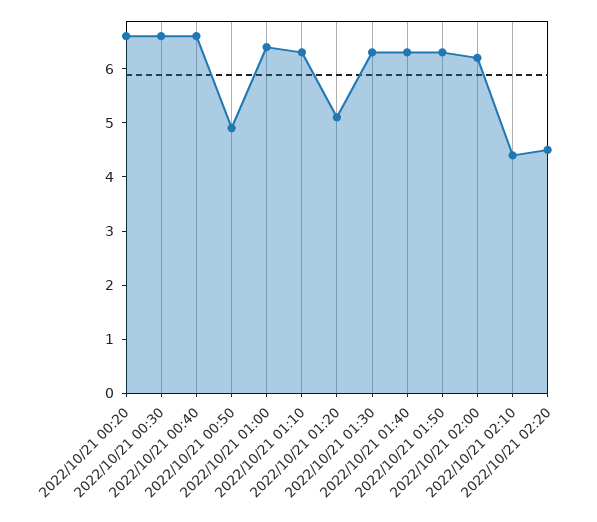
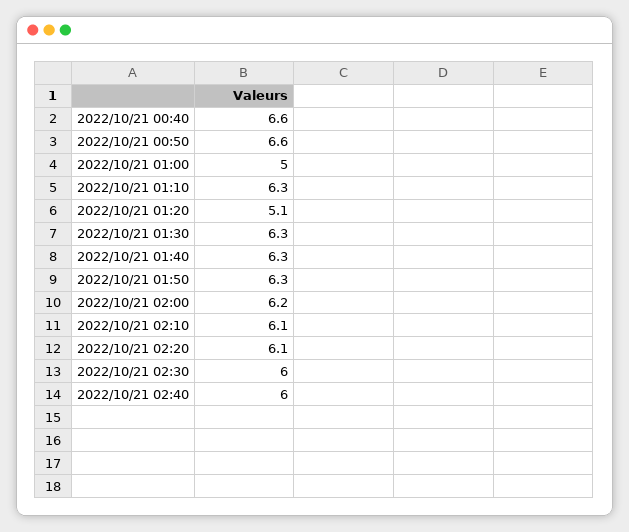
2022/10/21 00:20: 6.5 -> none
2022/10/21 00:30: 6.5 -> none
2022/10/21 00:50: 5 -> 6.6
2022/10/21 01:00: 6.5 -> 5
2022/10/21 02:10: 4.5 -> 6.1
2022/10/21 02:20: 4.5 -> 6.1
2022/10/21 02:30: none -> 6
2022/10/21 02:40: none -> 6

